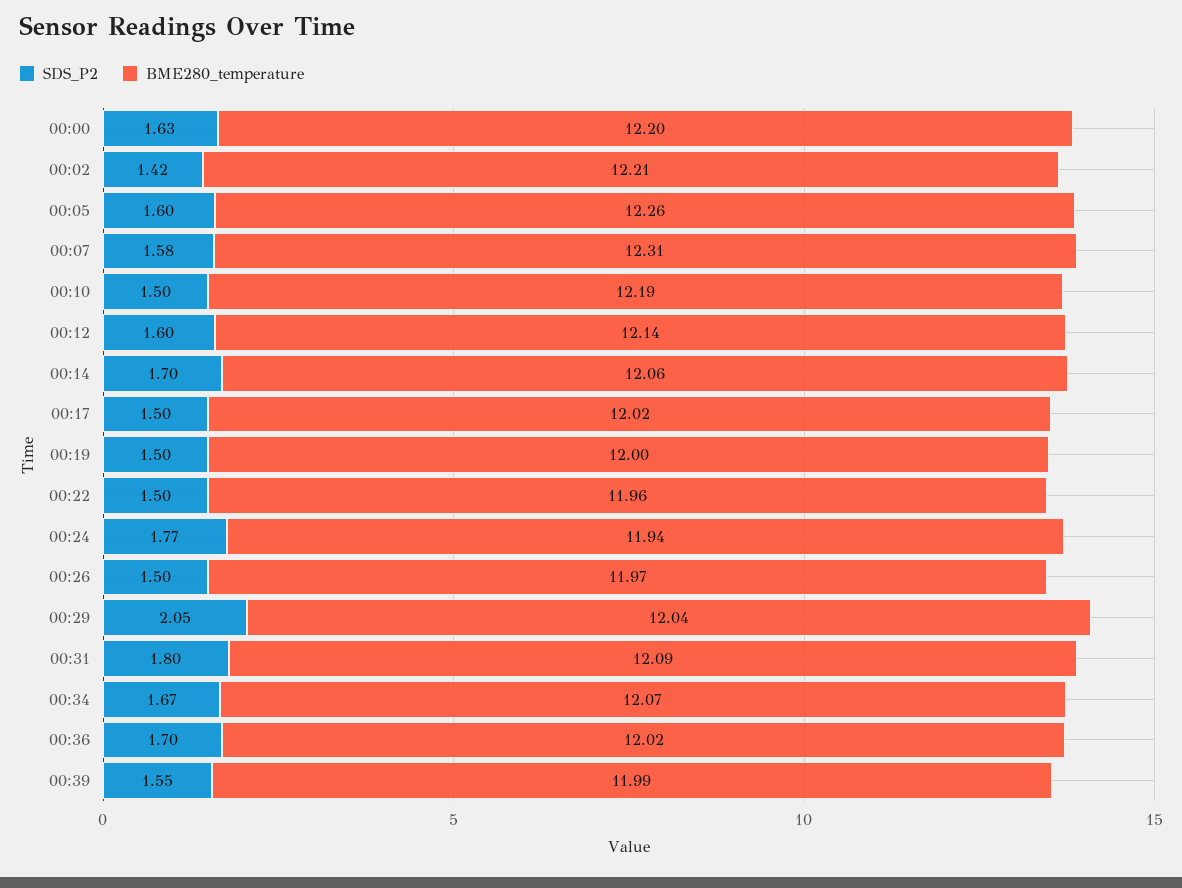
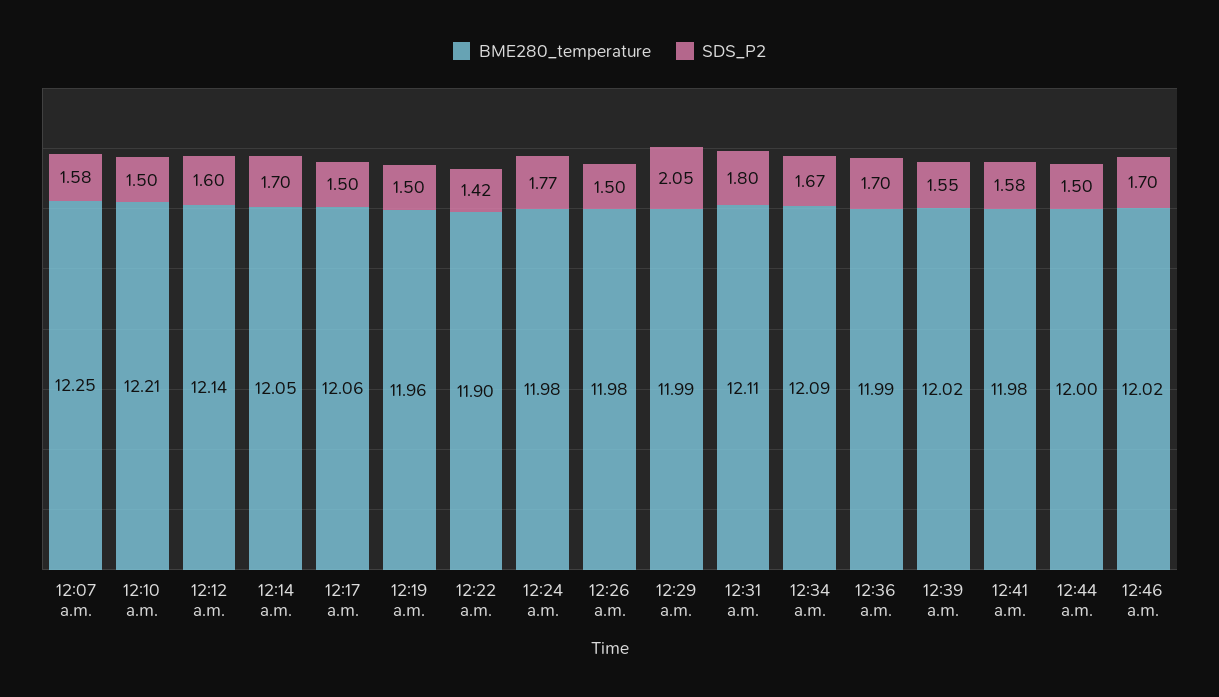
SDS_P2, 00:00: 1.63 -> none
BME280_temperature, 00:00: 12.2 -> none
SDS_P2, 00:02: 1.42 -> none
BME280_temperature, 00:02: 12.21 -> none
SDS_P2, 00:05: 1.6 -> none
BME280_temperature, 00:05: 12.26 -> none
BME280_temperature, 00:07: 12.31 -> 12.25
BME280_temperature, 00:10: 12.19 -> 12.21
BME280_temperature, 00:14: 12.06 -> 12.05
BME280_temperature, 00:17: 12.02 -> 12.06
BME280_temperature, 00:19: 12 -> 11.96
SDS_P2, 00:22: 1.5 -> 1.42
BME280_temperature, 00:22: 11.96 -> 11.9
BME280_temperature, 00:24: 11.94 -> 11.98
BME280_temperature, 00:26: 11.97 -> 11.98
BME280_temperature, 00:29: 12.04 -> 11.99
BME280_temperature, 00:31: 12.09 -> 12.11
BME280_temperature, 00:34: 12.07 -> 12.09
BME280_temperature, 00:36: 12.02 -> 11.99
BME280_temperature, 00:39: 11.99 -> 12.02
BME280_temperature, 12:41 a.m.: none -> 11.98
SDS_P2, 12:41 a.m.: none -> 1.58
BME280_temperature, 12:44 a.m.: none -> 12
SDS_P2, 12:44 a.m.: none -> 1.5
BME280_temperature, 12:46 a.m.: none -> 12.02
SDS_P2, 12:46 a.m.: none -> 1.7

